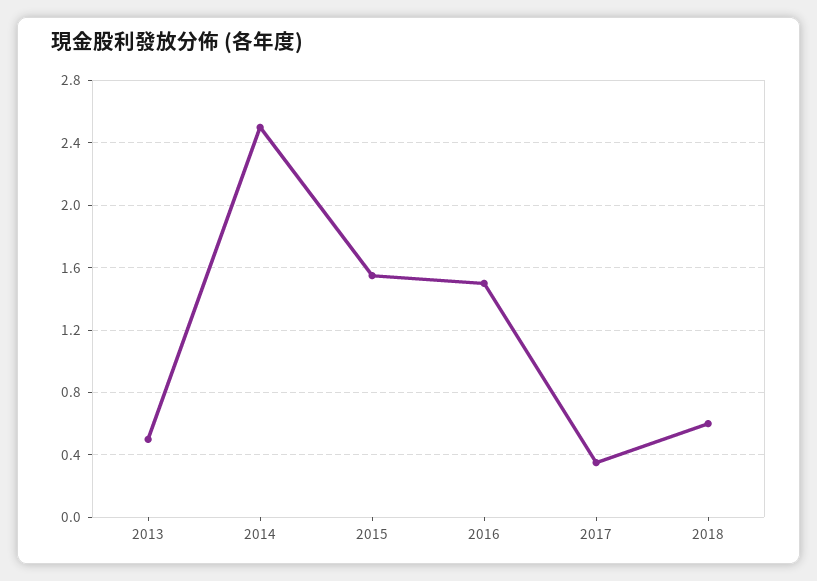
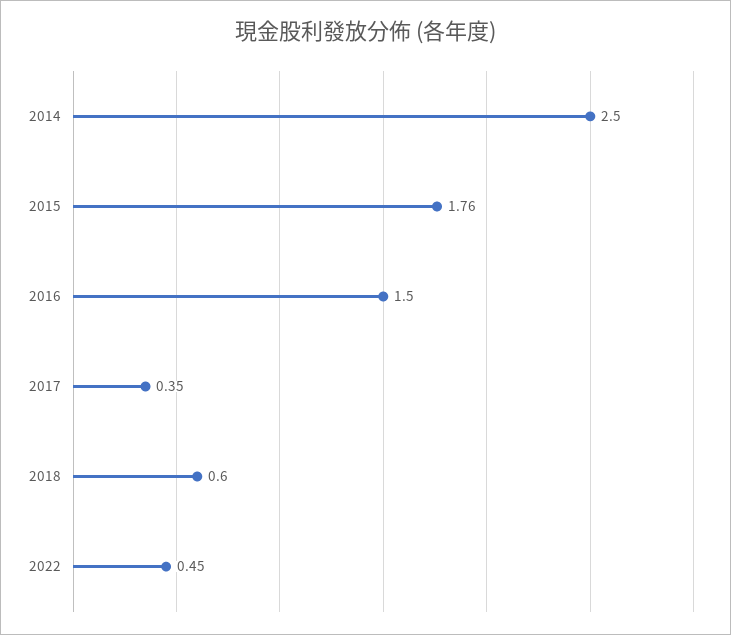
2013: 0.5 -> none
2015: 1.55 -> 1.76
2022: none -> 0.45

